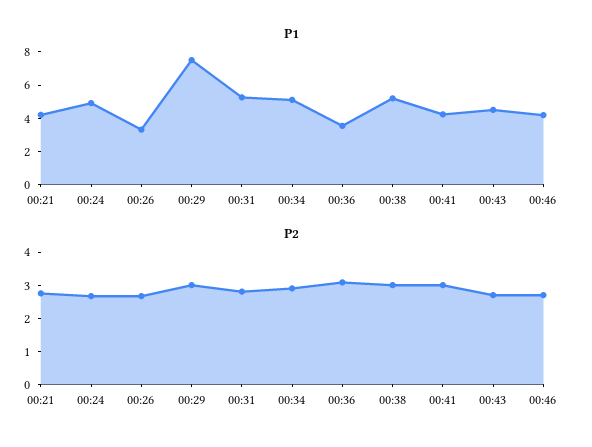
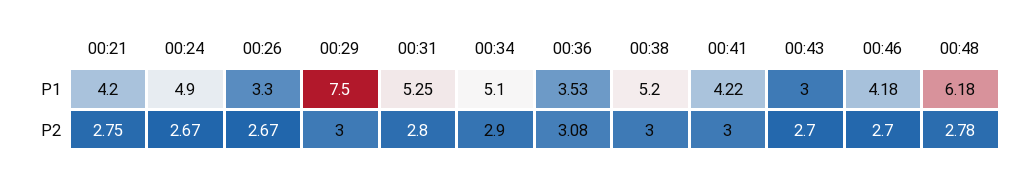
P1, 00:43: 4.5 -> 3
P1, 00:48: none -> 6.18
P2, 00:48: none -> 2.78

